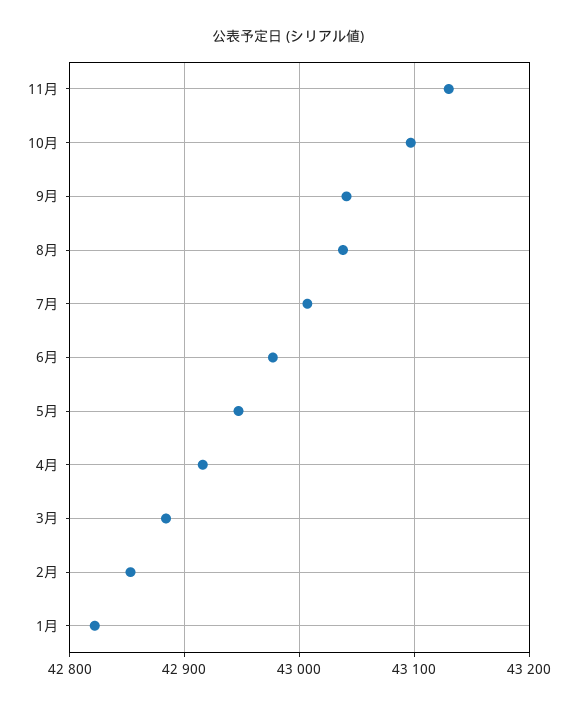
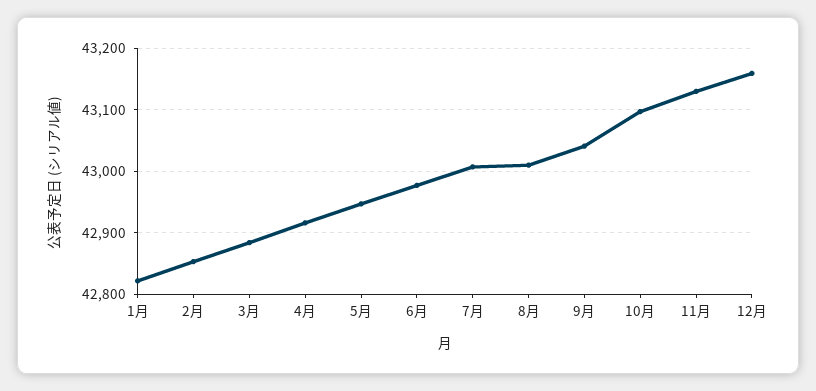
8月: 43040 -> 43010
12月: none -> 43160

